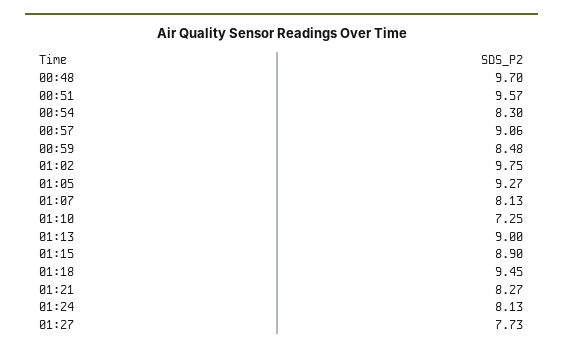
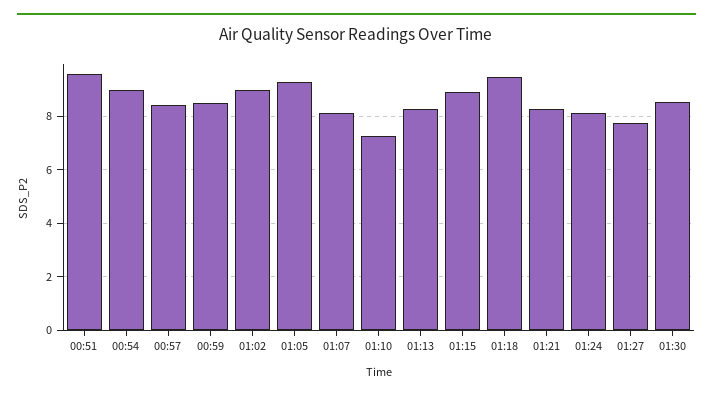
00:48: 9.7 -> none
00:54: 8.3 -> 9
00:57: 9.06 -> 8.5
01:02: 9.75 -> 9
01:13: 9 -> 8.25
01:30: none -> 8.5

